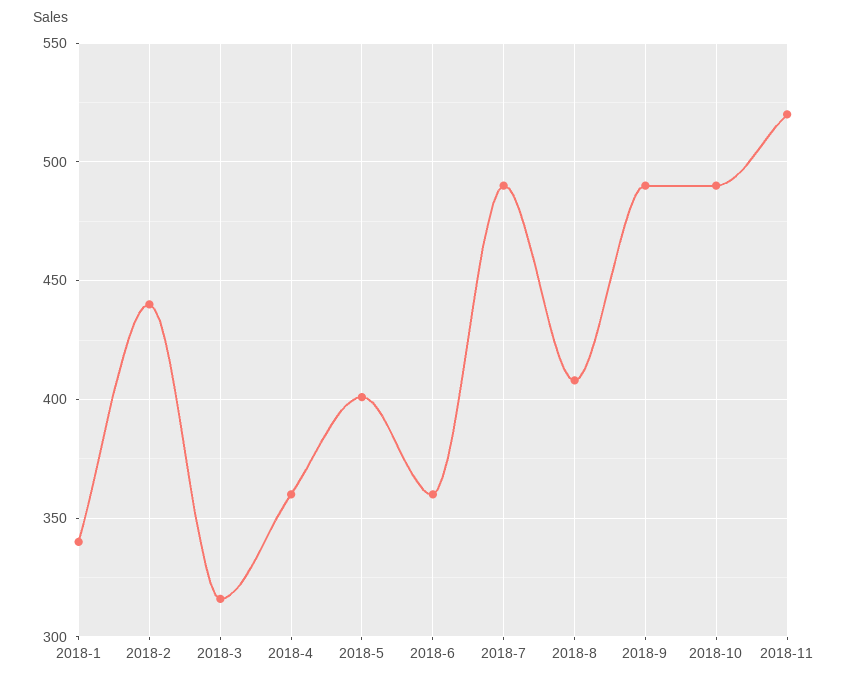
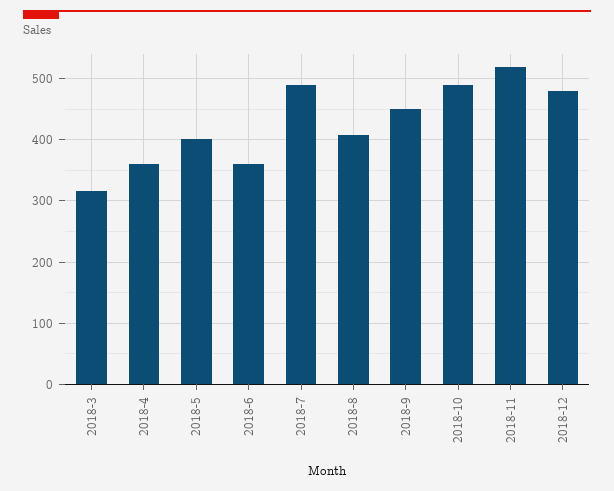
2018-1: 340 -> none
2018-2: 440 -> none
2018-9: 490 -> 450
2018-12: none -> 480

